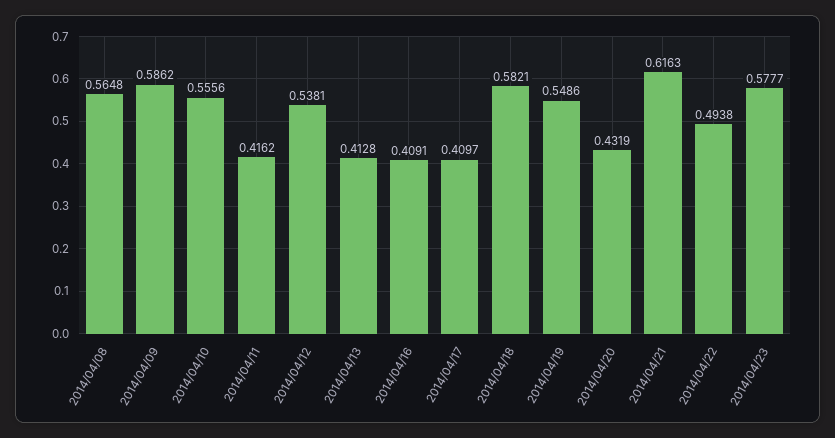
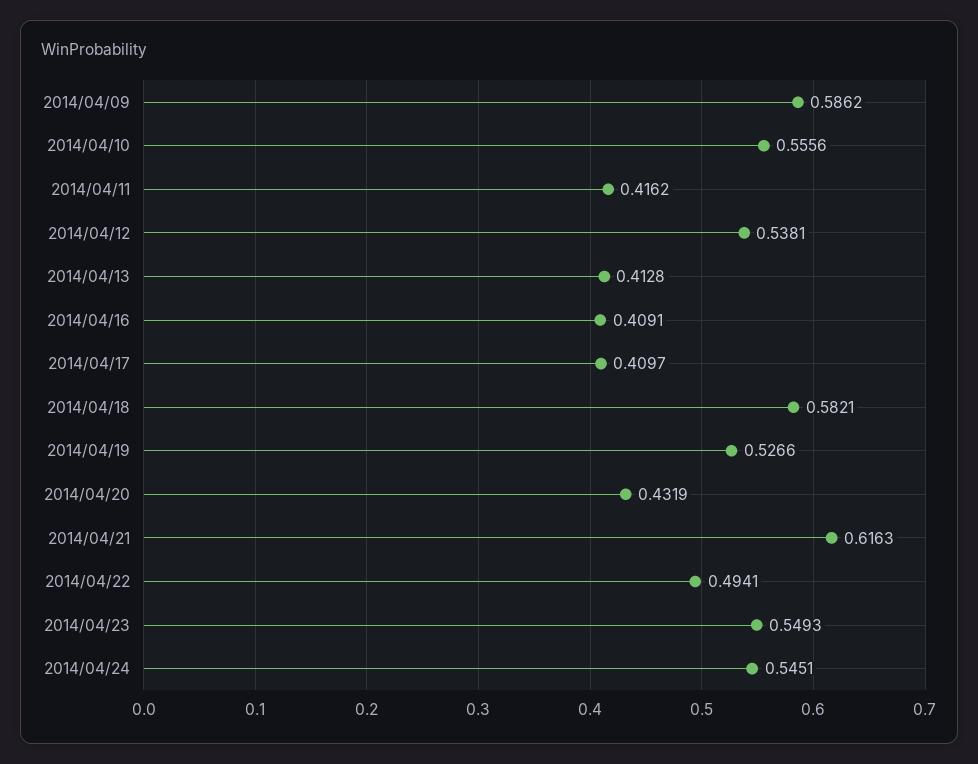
2014/04/08: 0.5648 -> none
2014/04/19: 0.5486 -> 0.5266
2014/04/22: 0.4938 -> 0.4941
2014/04/23: 0.5777 -> 0.5493
2014/04/24: none -> 0.5451

